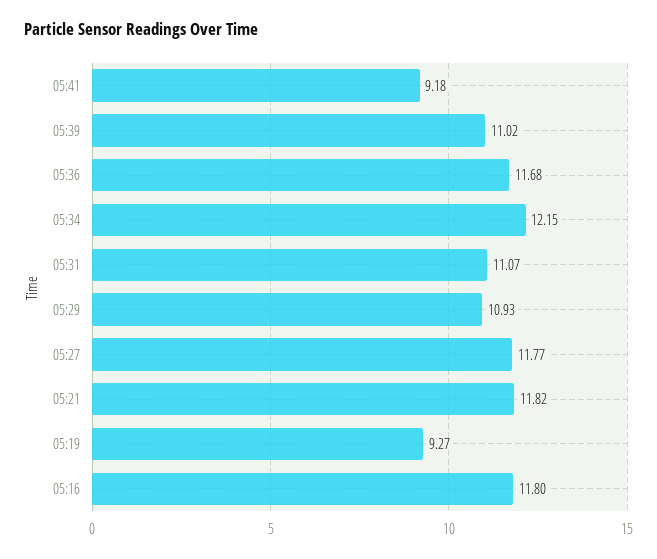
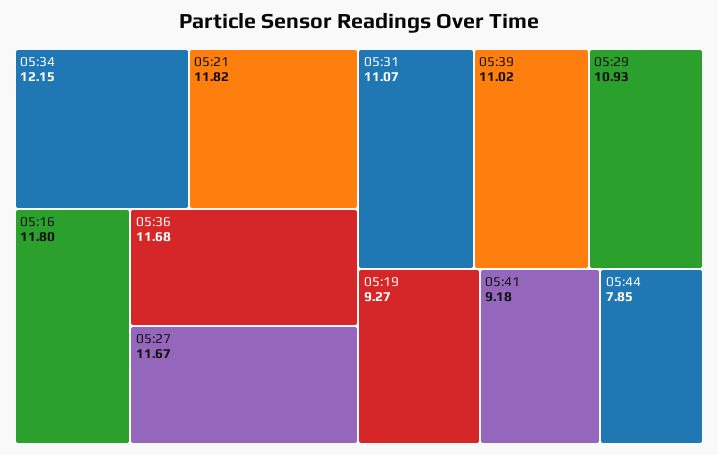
05:27: 11.77 -> 11.67
05:44: none -> 7.85

